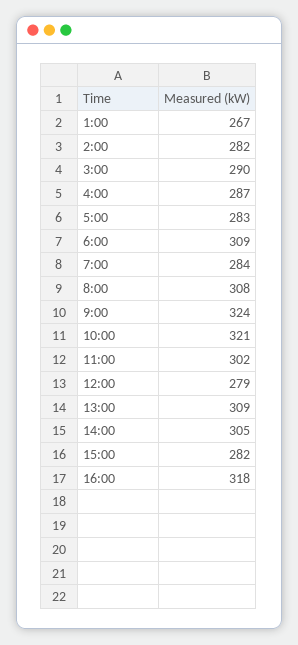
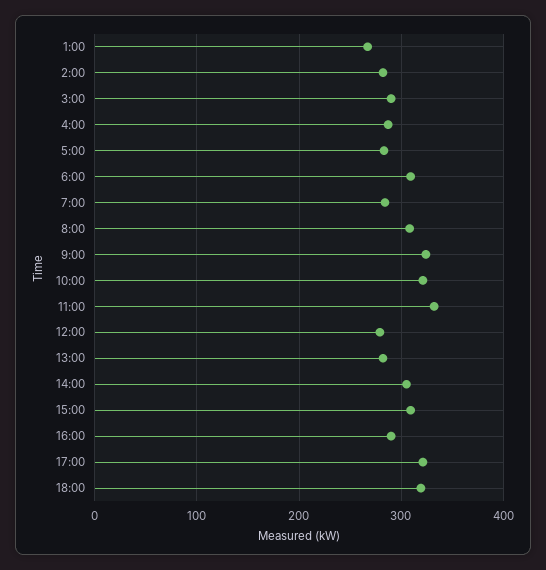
11:00: 302 -> 330
13:00: 309 -> 280
15:00: 282 -> 310
16:00: 318 -> 290
17:00: none -> 320
18:00: none -> 320

